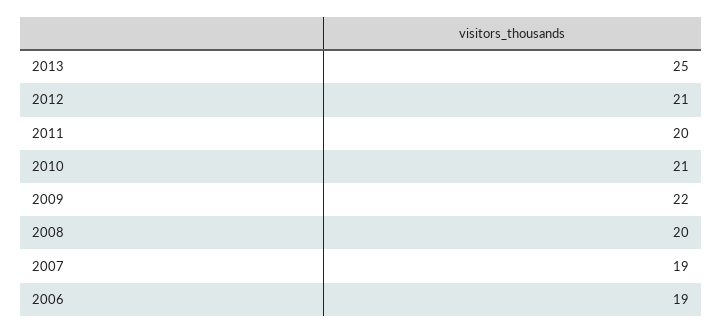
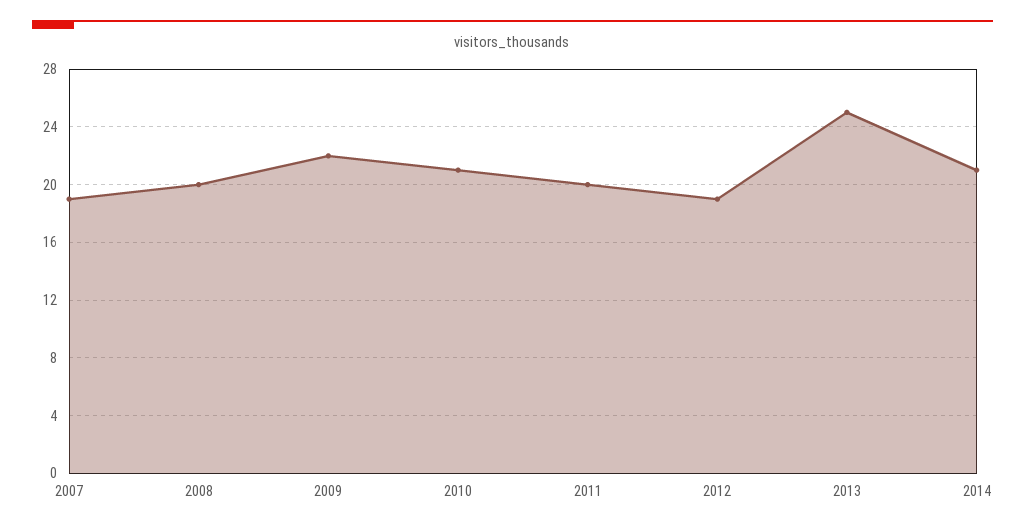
2012: 21 -> 19
2006: 19 -> none
2014: none -> 21

